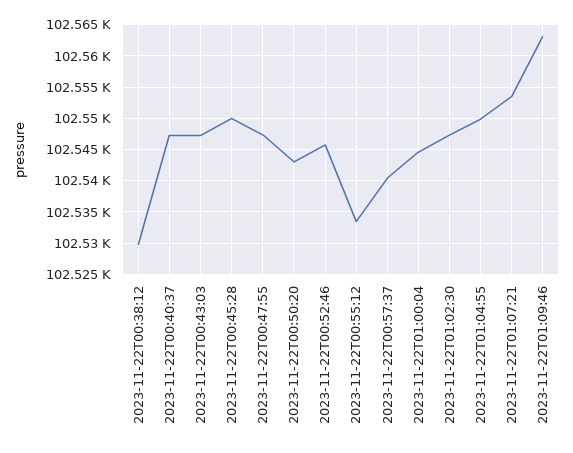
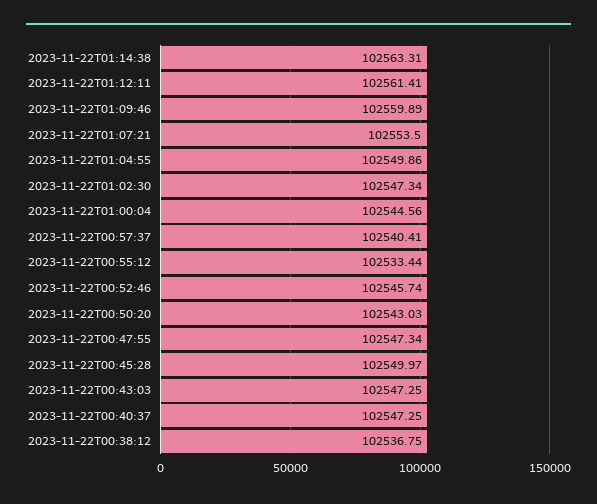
2023-11-22T00:38:12: 102530 -> 102536.75
2023-11-22T01:09:46: 102563 -> 102559.89
2023-11-22T01:14:38: none -> 102563.31
2023-11-22T01:12:11: none -> 102561.41

